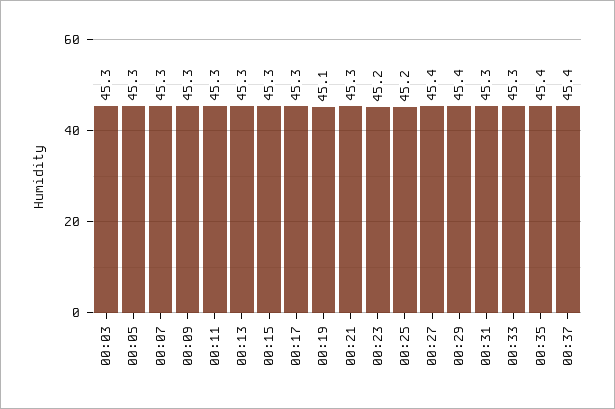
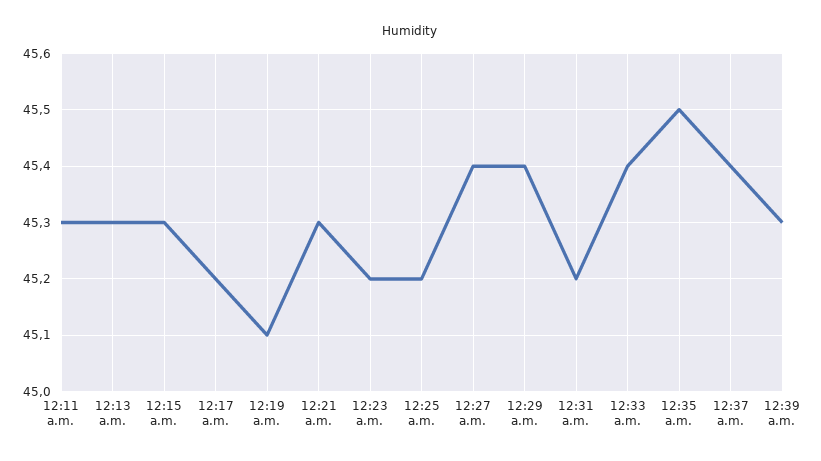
00:03: 45.3 -> none
00:05: 45.3 -> none
00:07: 45.3 -> none
00:09: 45.3 -> none
00:17: 45.3 -> 45.2
00:31: 45.3 -> 45.2
00:33: 45.3 -> 45.4
00:35: 45.4 -> 45.5
12:39 a.m.: none -> 45.3

